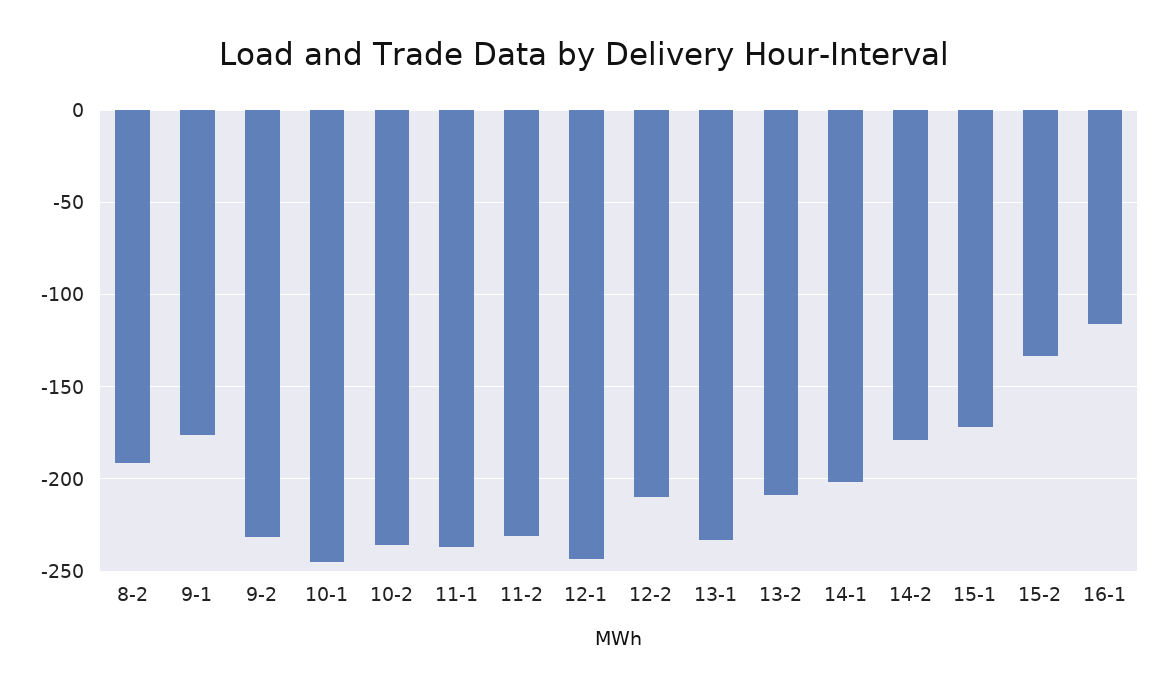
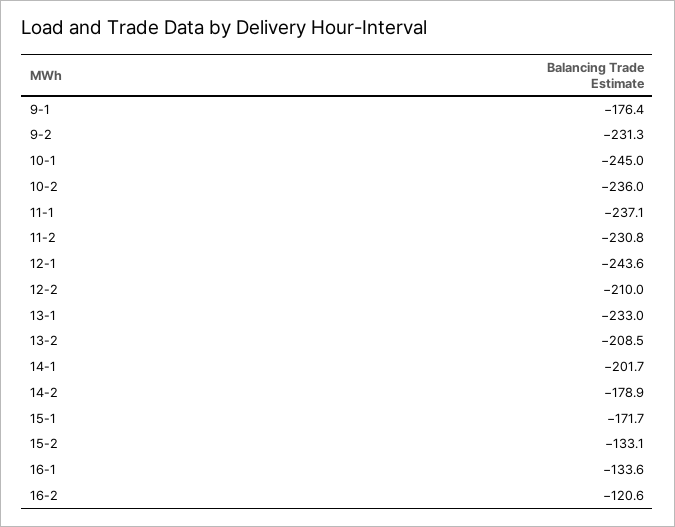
8-2: -190 -> none
16-1: -115 -> -133.6
16-2: none -> -120.6

